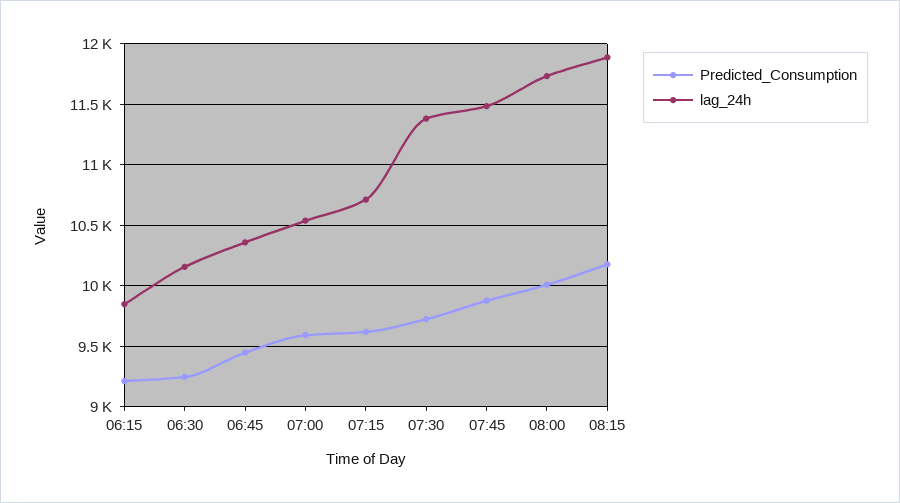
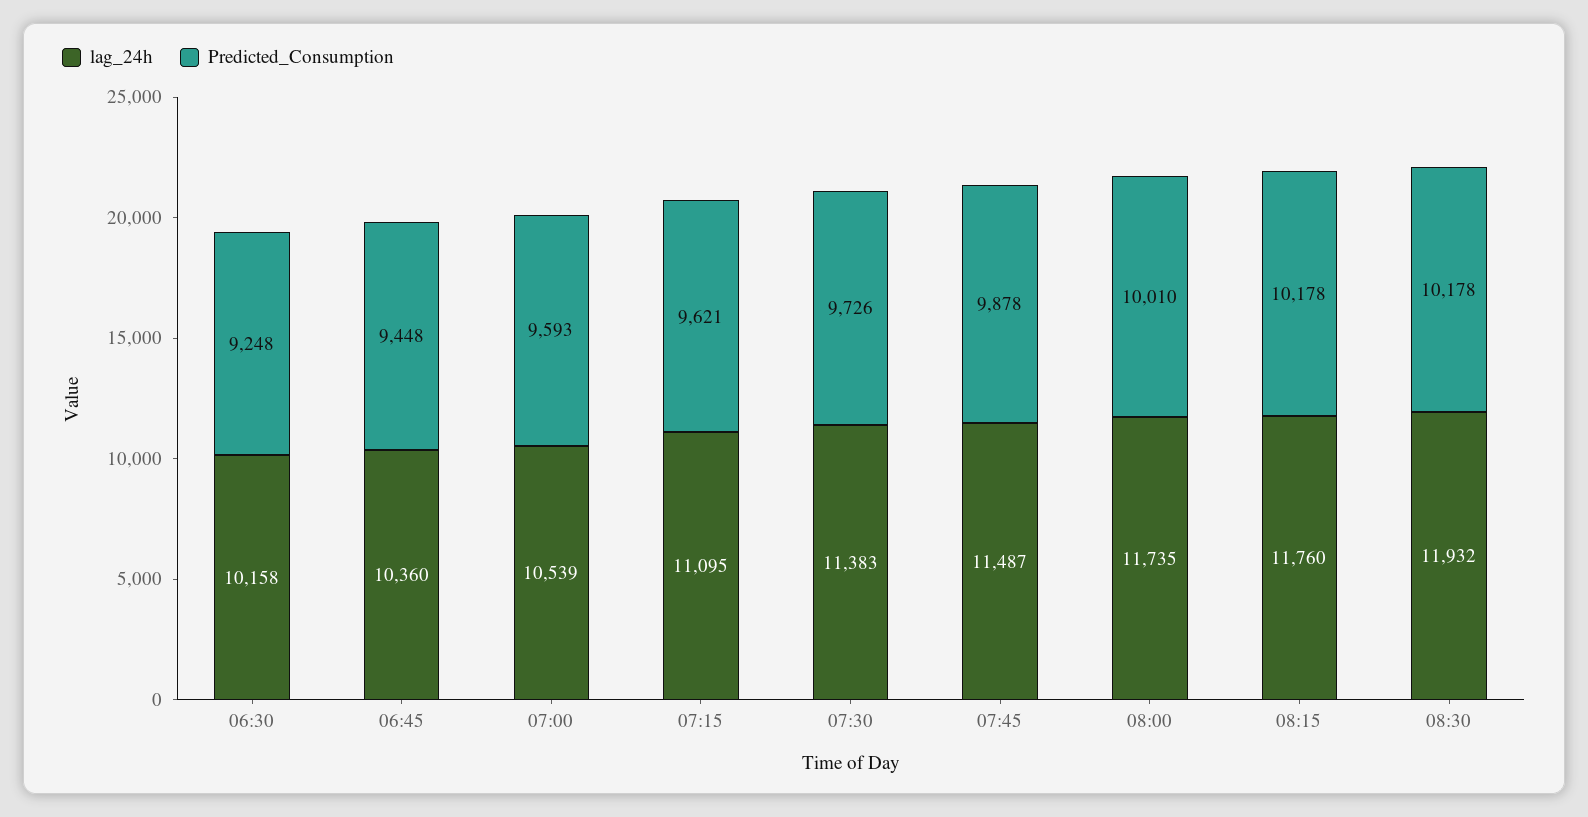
Predicted_Consumption, 06:15: 9200 -> none
lag_24h, 06:15: 9850 -> none
lag_24h, 07:15: 10700 -> 11095
lag_24h, 08:15: 11900 -> 11760
lag_24h, 08:30: none -> 11932
Predicted_Consumption, 08:30: none -> 10178

